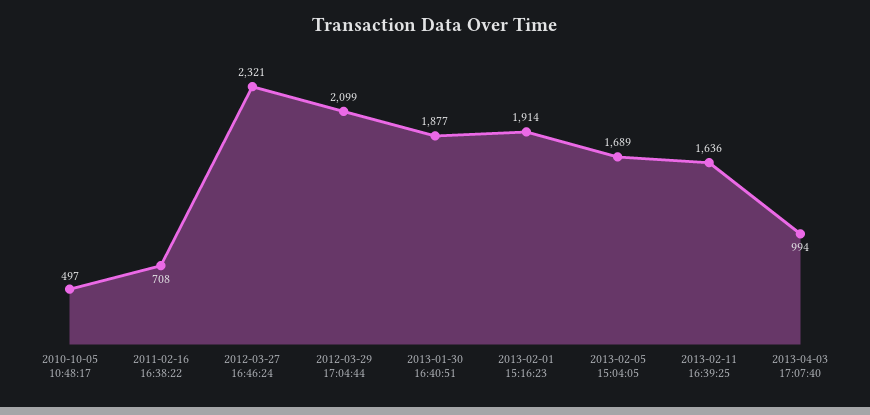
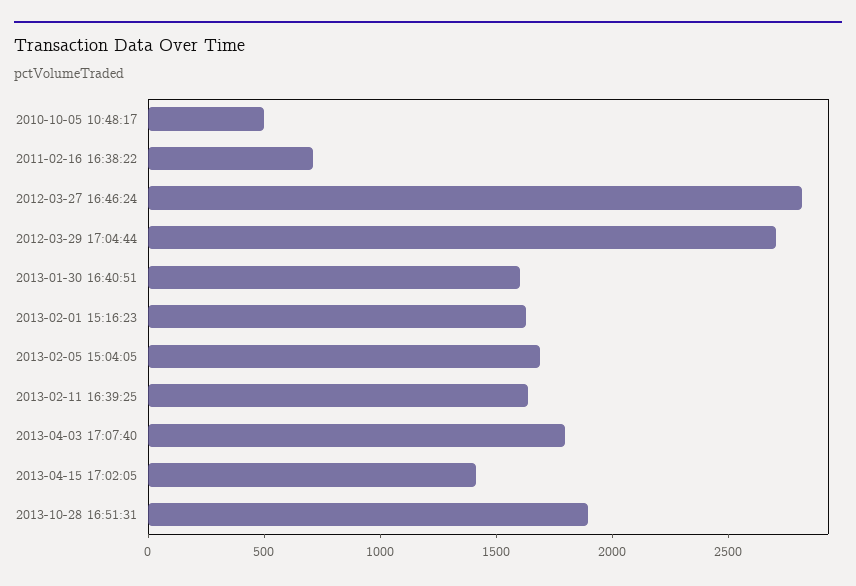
2012-03-27 16:46:24: 2321 -> 2800
2012-03-29 17:04:44: 2099 -> 2700
2013-01-30 16:40:51: 1877 -> 1600
2013-02-01 15:16:23: 1914 -> 1600
2013-04-03 17:07:40: 994 -> 1800
2013-04-15 17:02:05: none -> 1400
2013-10-28 16:51:31: none -> 1900

